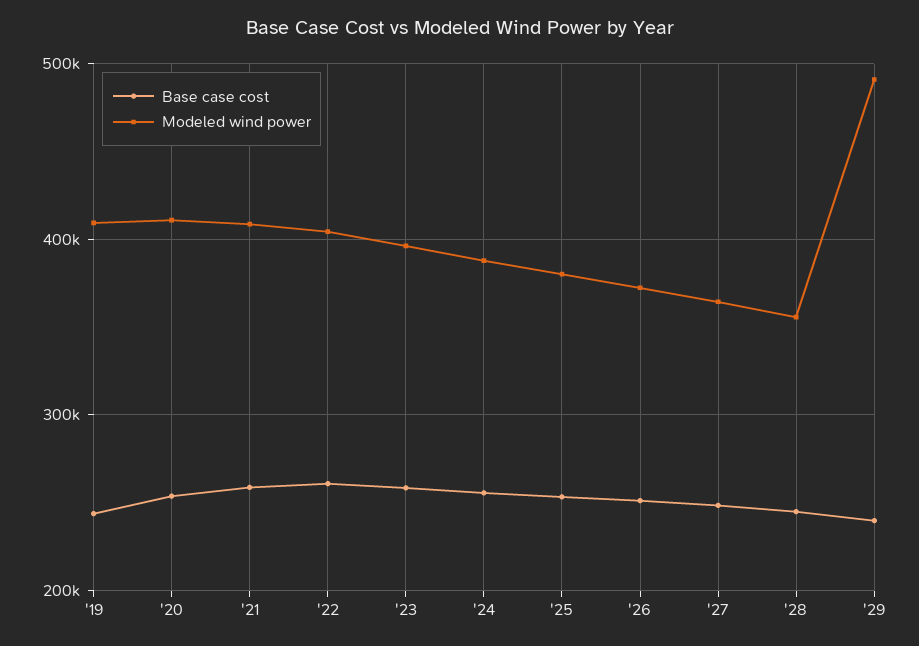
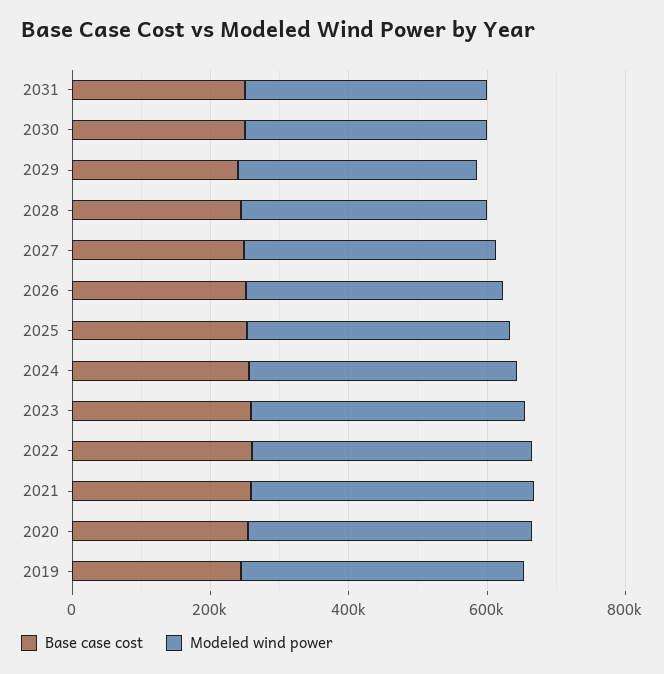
Modeled wind power, '29: 490000 -> 350000
Base case cost, 2031: none -> 250000
Modeled wind power, 2031: none -> 350000
Base case cost, 2030: none -> 250000
Modeled wind power, 2030: none -> 350000

